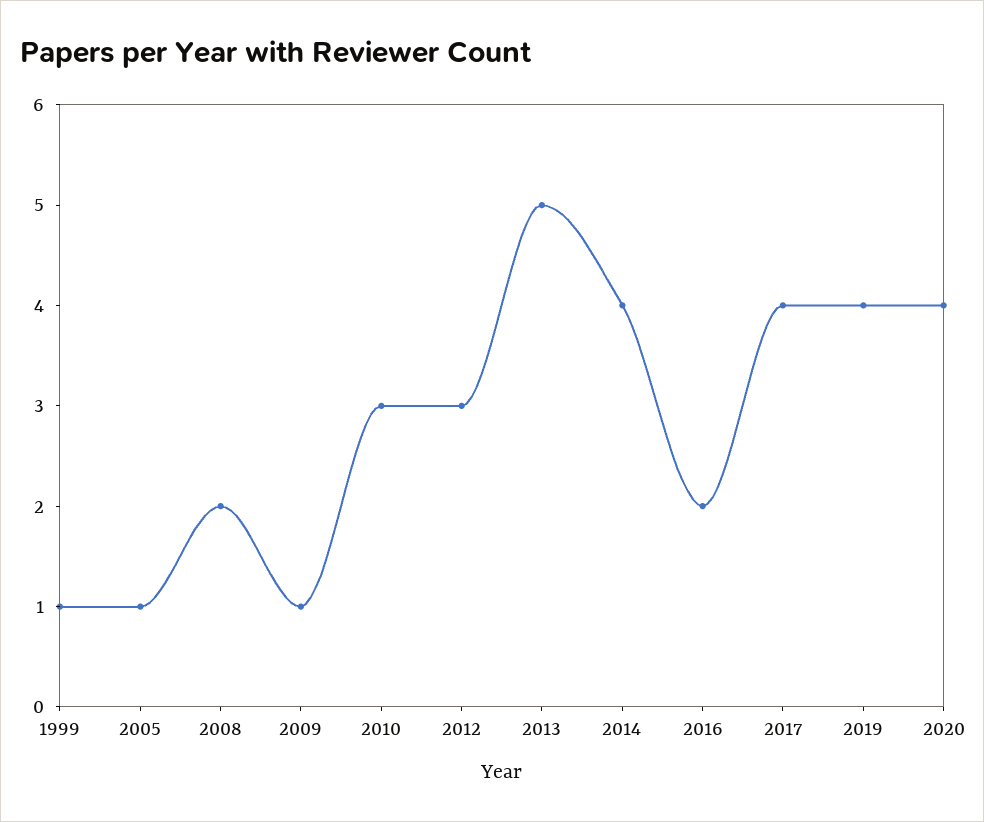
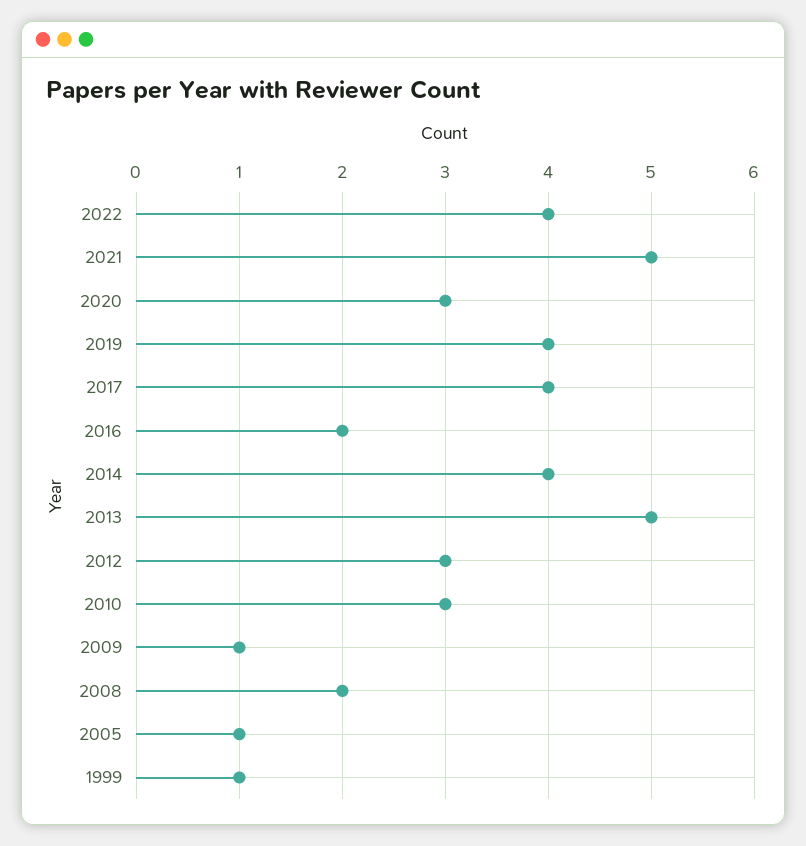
2020: 4 -> 3
2022: none -> 4
2021: none -> 5

